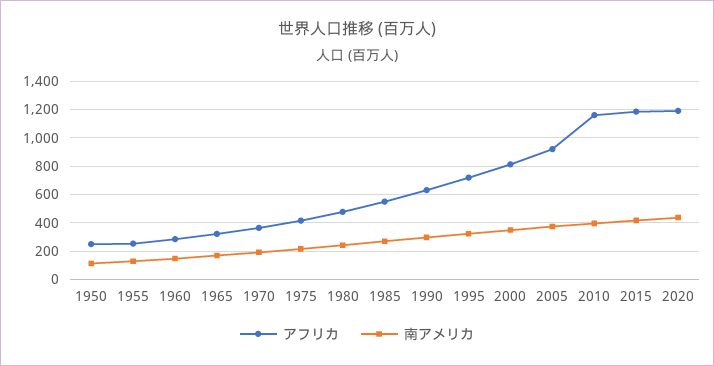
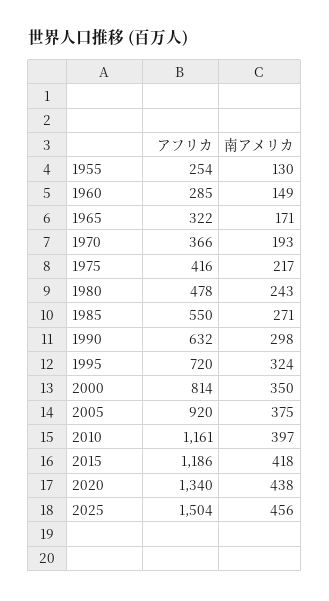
アフリカ, 1950: 250 -> none
南アメリカ, 1950: 100 -> none
アフリカ, 2020: 1200 -> 1340
アフリカ, 2025: none -> 1504
南アメリカ, 2025: none -> 456

